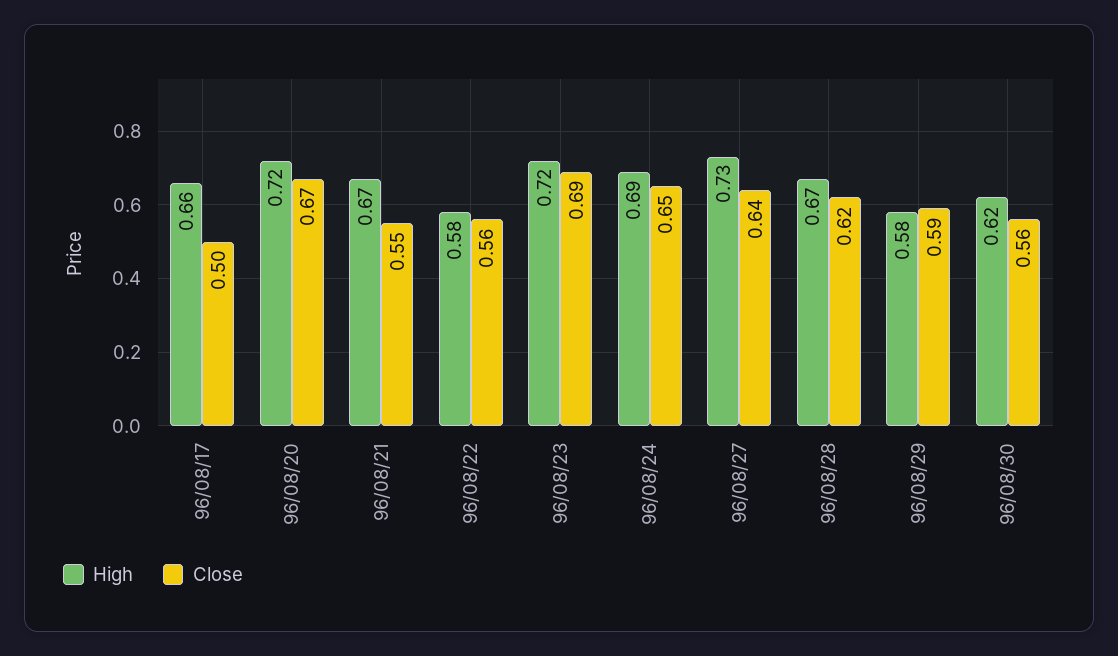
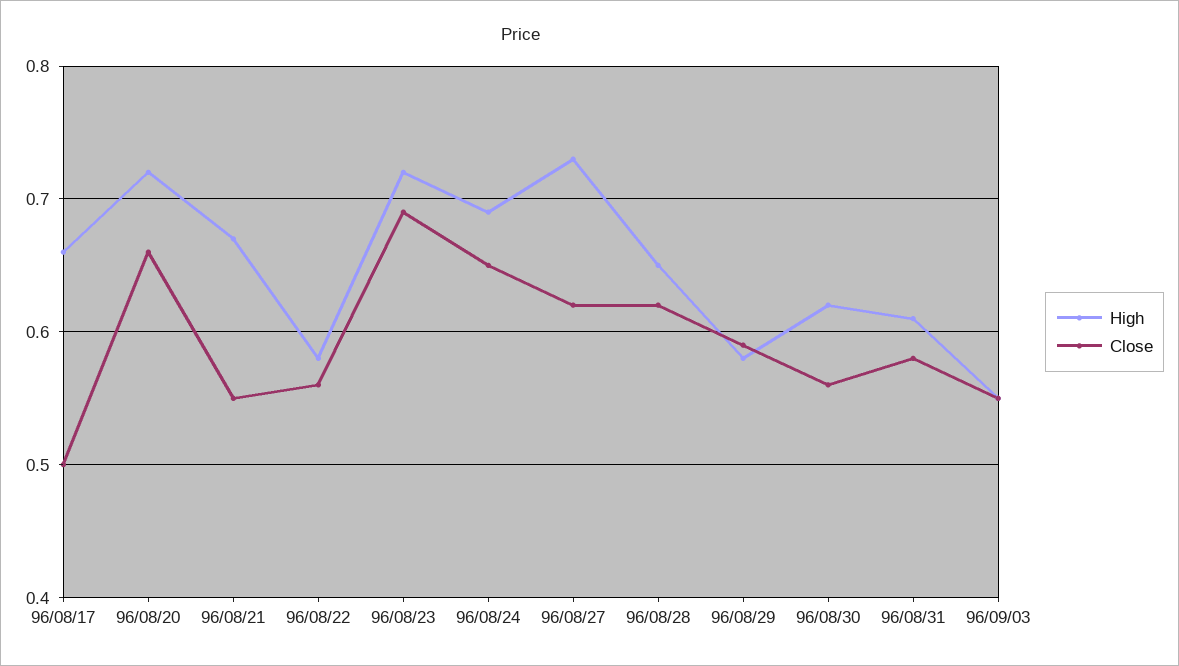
Close, 96/08/20: 0.67 -> 0.66
Close, 96/08/27: 0.64 -> 0.62
High, 96/08/28: 0.67 -> 0.65
High, 96/08/31: none -> 0.61
Close, 96/08/31: none -> 0.58
High, 96/09/03: none -> 0.55
Close, 96/09/03: none -> 0.55

